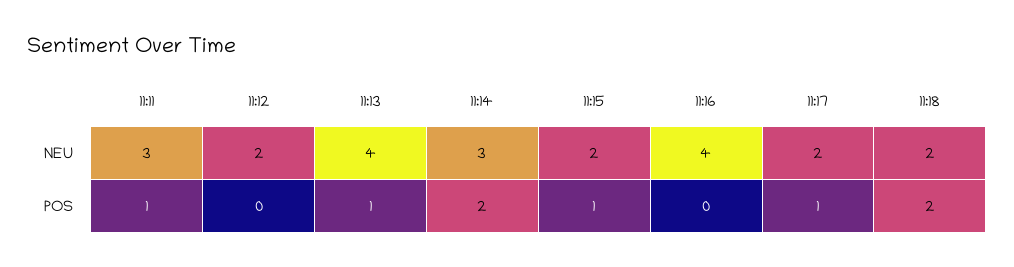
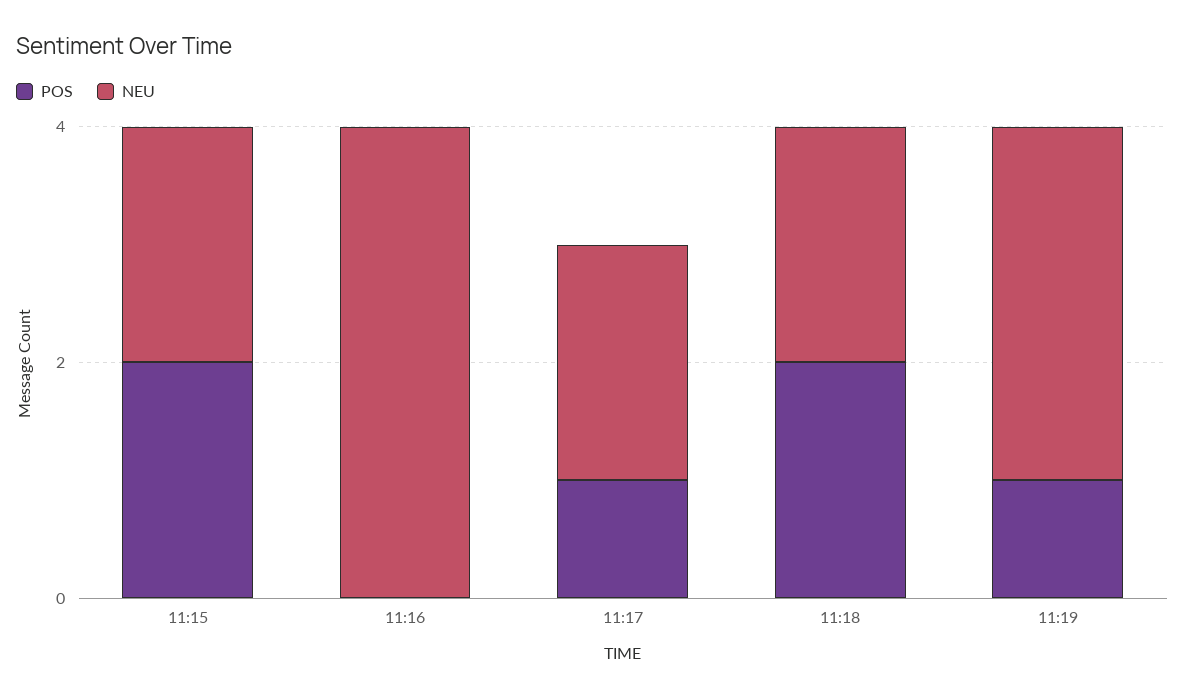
NEU, 11:11: 3 -> none
NEU, 11:12: 2 -> none
NEU, 11:13: 4 -> none
NEU, 11:14: 3 -> none
POS, 11:11: 1 -> none
POS, 11:12: 0 -> none
POS, 11:13: 1 -> none
POS, 11:14: 2 -> none
POS, 11:15: 1 -> 2
POS, 11:19: none -> 1
NEU, 11:19: none -> 3

